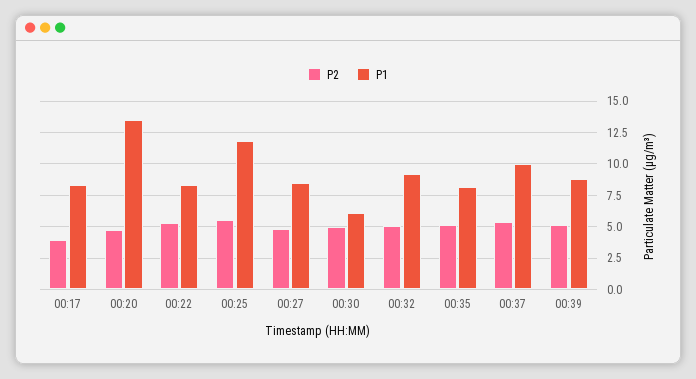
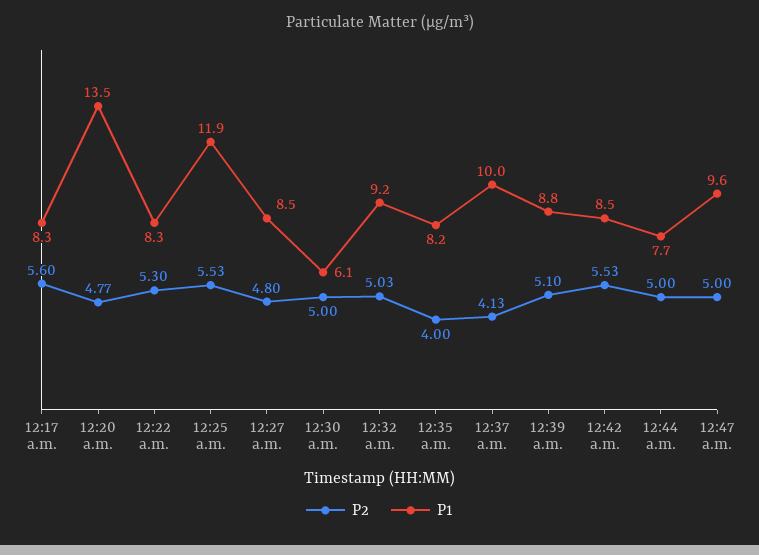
P2, 00:17: 4 -> 5.6
P2, 00:35: 5 -> 4
P2, 00:37: 5.5 -> 4.13
P2, 12:42 a.m.: none -> 5.53
P1, 12:42 a.m.: none -> 8.5
P2, 12:44 a.m.: none -> 5
P1, 12:44 a.m.: none -> 7.7
P2, 12:47 a.m.: none -> 5
P1, 12:47 a.m.: none -> 9.6

